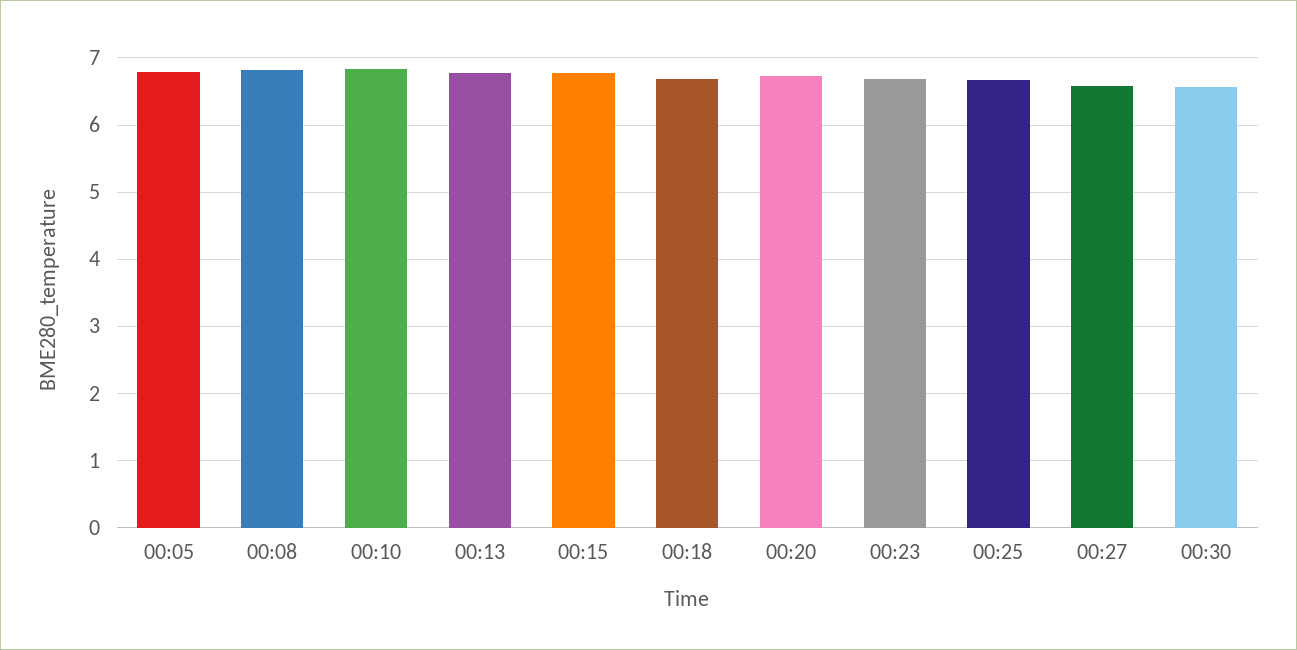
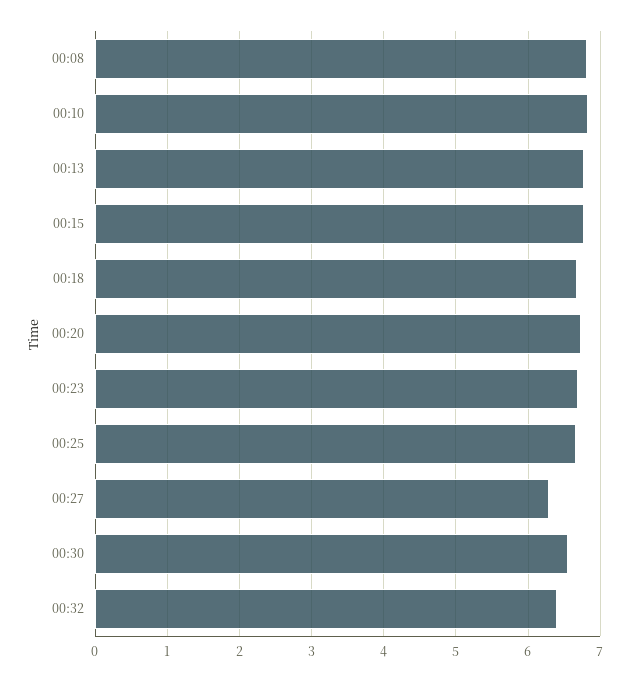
00:05: 6.8 -> none
00:27: 6.6 -> 6.3
00:32: none -> 6.4

